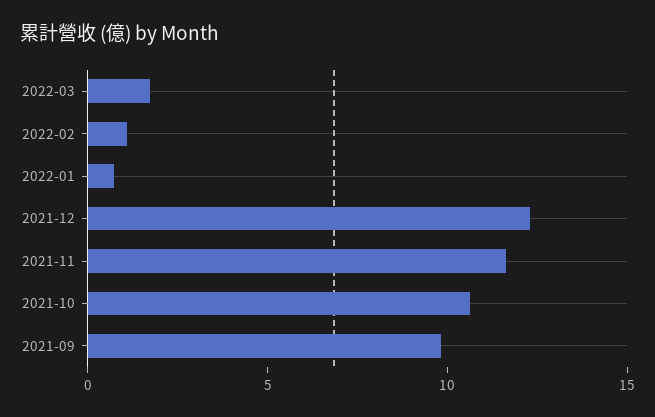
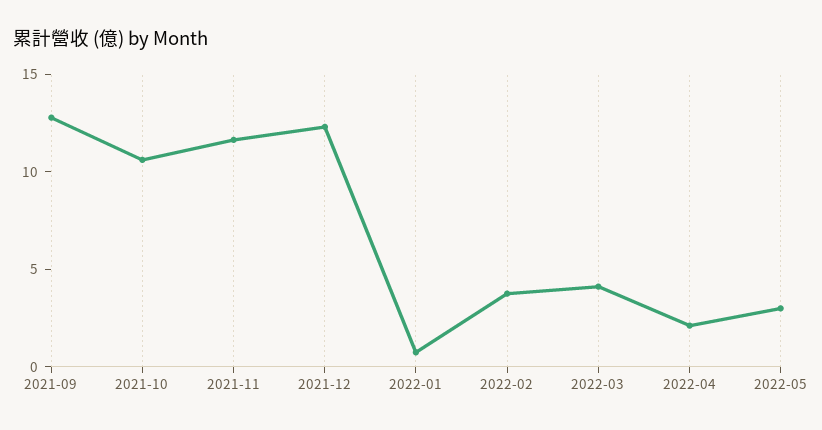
2022-03: 2 -> 4
2022-02: 1 -> 4
2021-09: 10 -> 13
2022-04: none -> 2
2022-05: none -> 3

